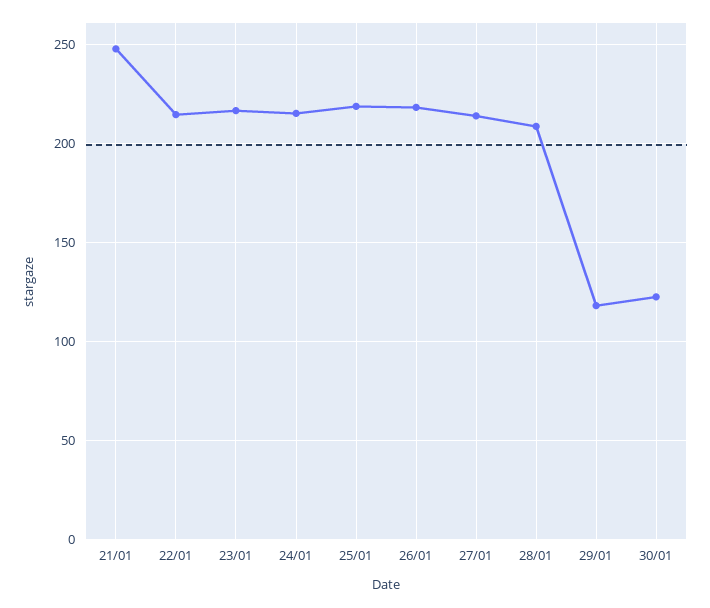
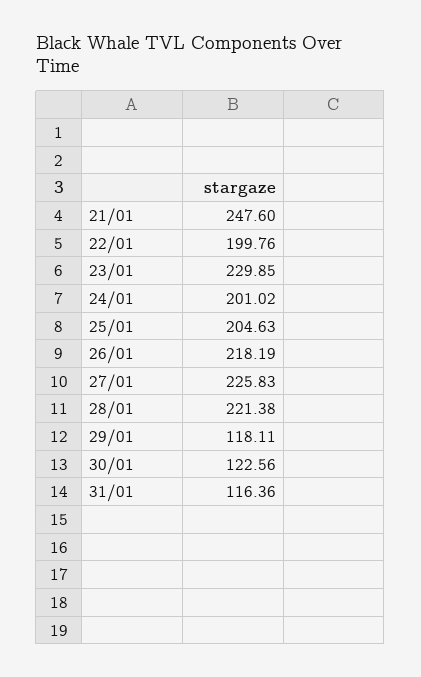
22/01: 215 -> 199.76
23/01: 215 -> 229.85
24/01: 215 -> 201.02
25/01: 220 -> 204.63
27/01: 215 -> 225.83
28/01: 210 -> 221.38
31/01: none -> 116.36

